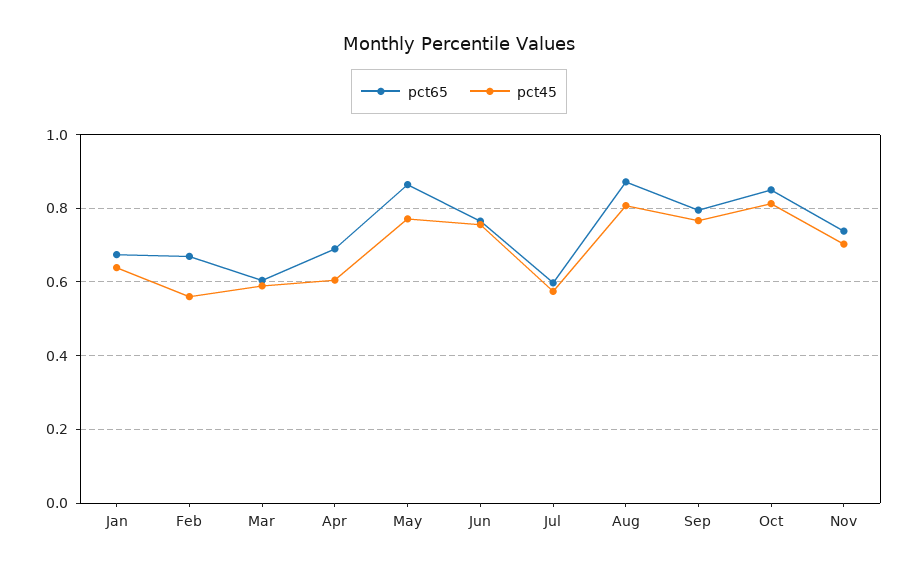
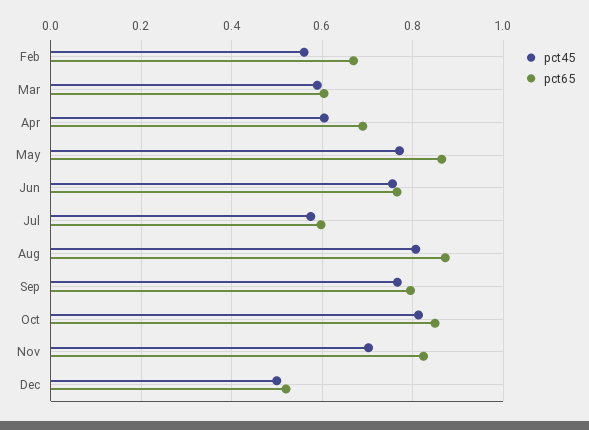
pct65, Jan: 0.68 -> none
pct45, Jan: 0.64 -> none
pct65, Nov: 0.74 -> 0.82
pct45, Dec: none -> 0.5
pct65, Dec: none -> 0.52

